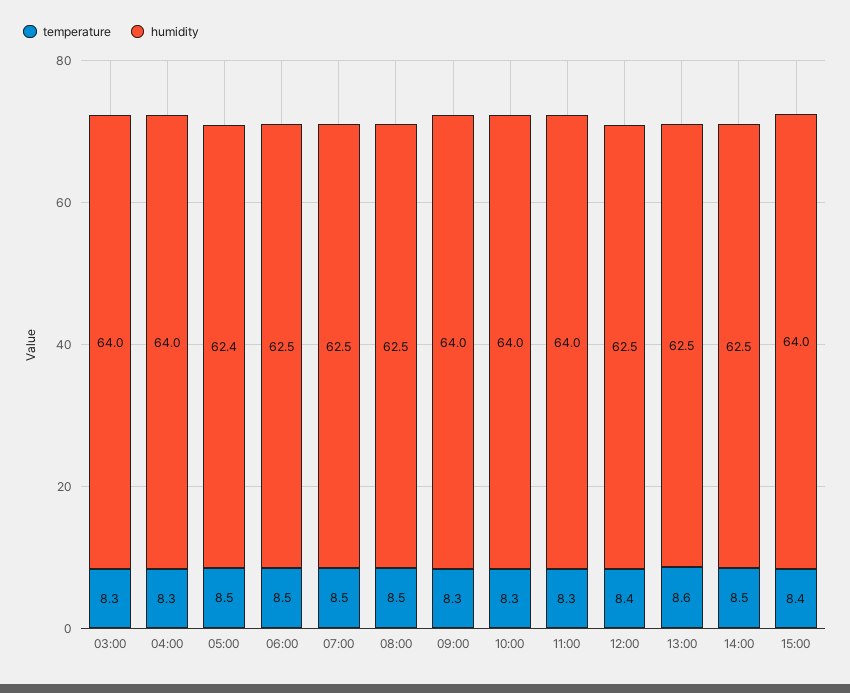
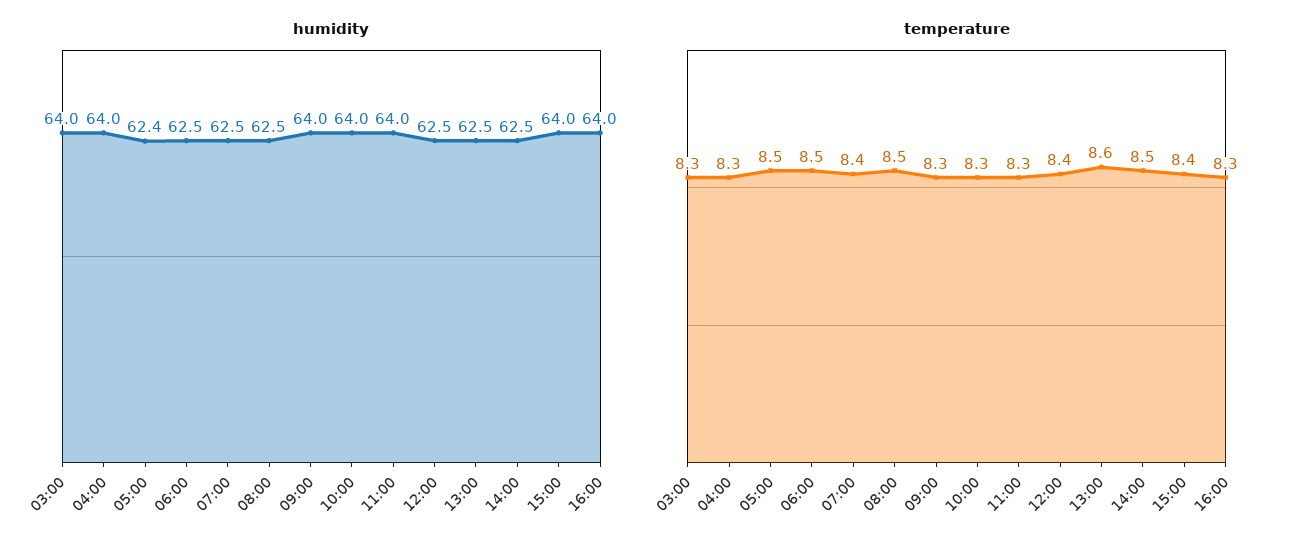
temperature, 07:00: 8.5 -> 8.4
humidity, 16:00: none -> 64
temperature, 16:00: none -> 8.3

